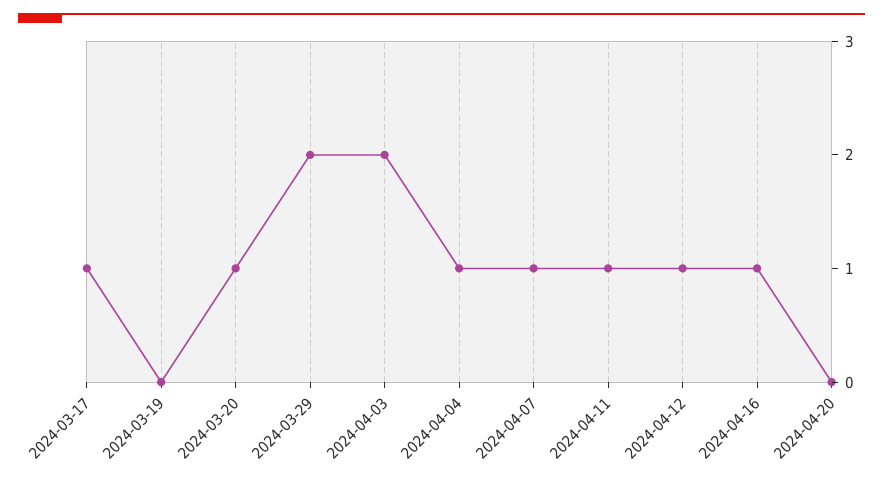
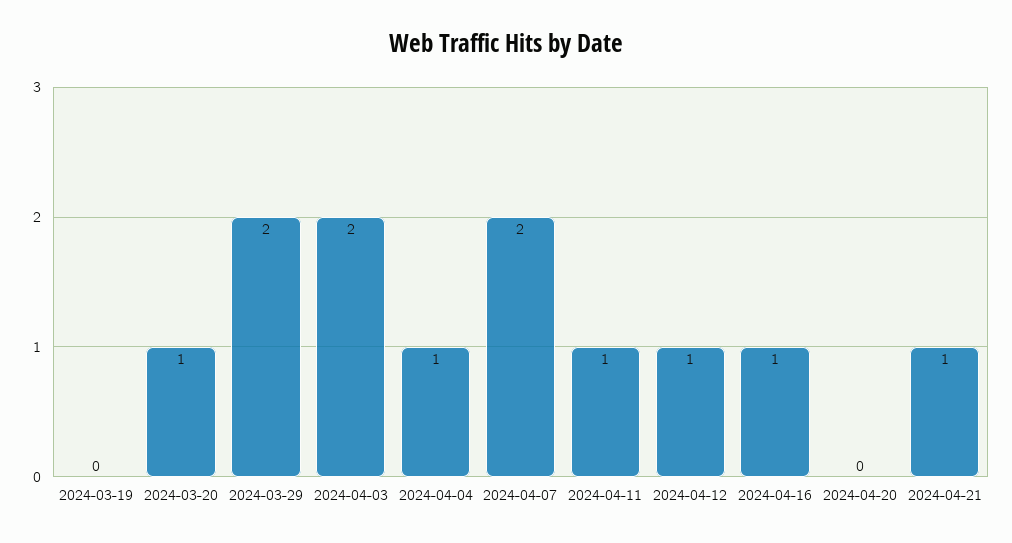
2024-03-17: 1 -> none
2024-04-07: 1 -> 2
2024-04-21: none -> 1

